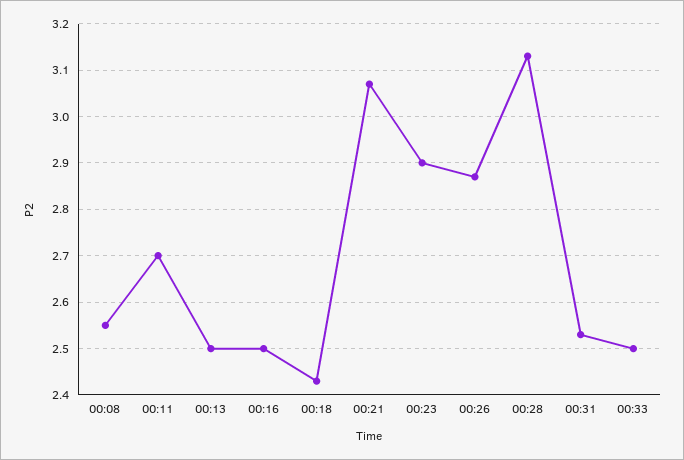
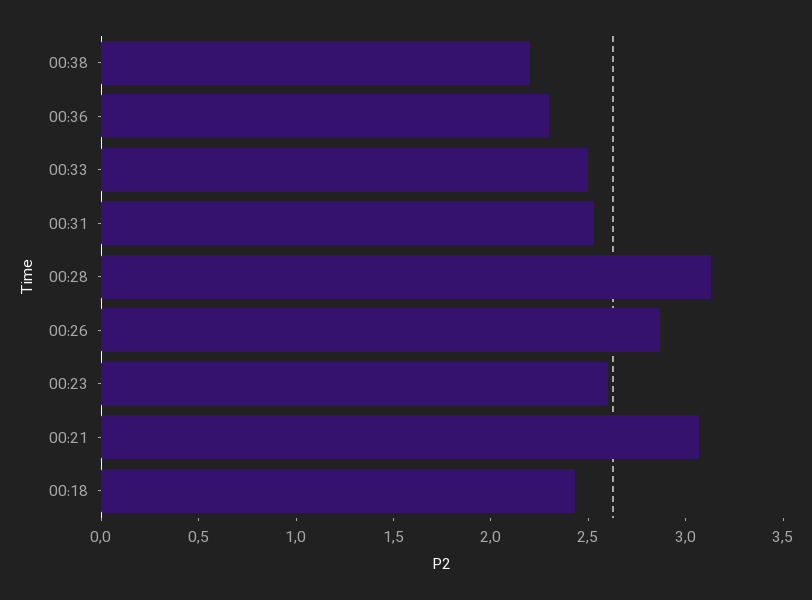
00:08: 2.55 -> none
00:11: 2.7 -> none
00:13: 2.5 -> none
00:16: 2.5 -> none
00:23: 2.9 -> 2.6
00:38: none -> 2.2
00:36: none -> 2.3

